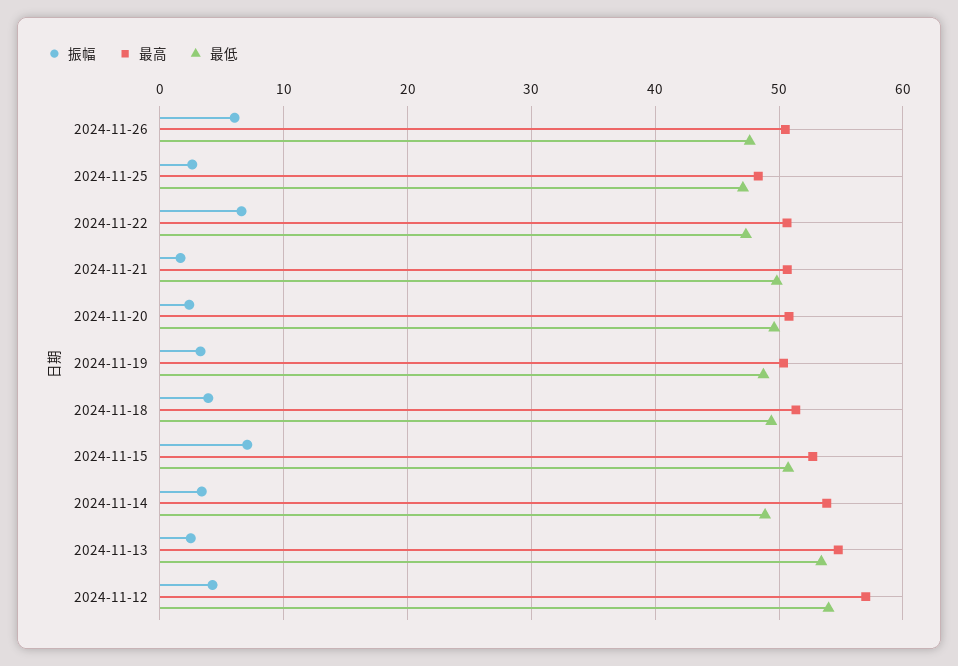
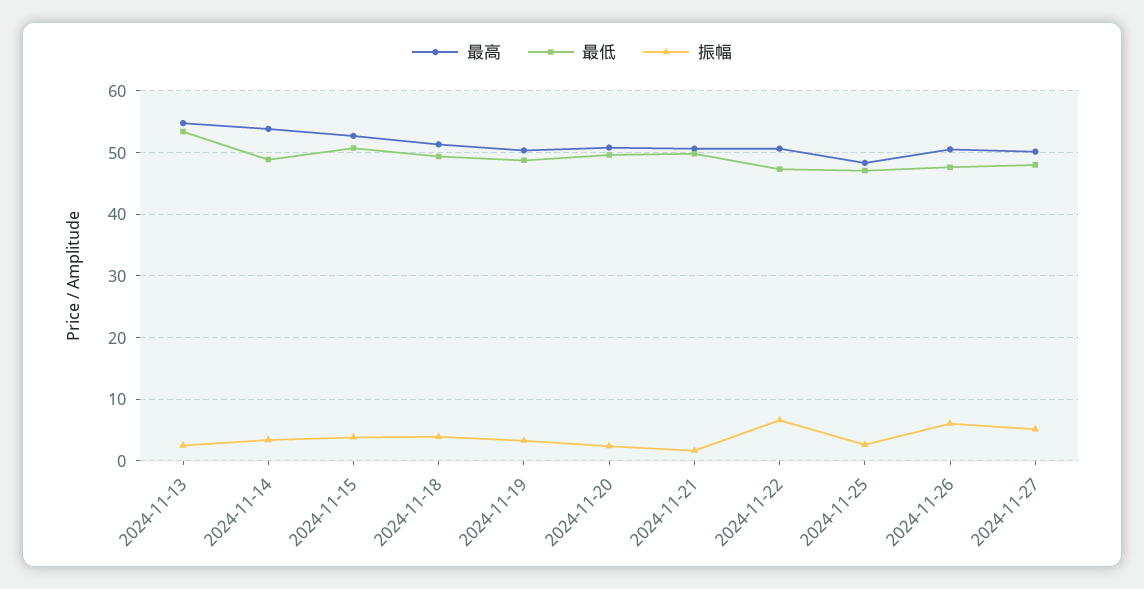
振幅, 2024-11-15: 7 -> 4
振幅, 2024-11-12: 4 -> none
最高, 2024-11-12: 57 -> none
最低, 2024-11-12: 54 -> none
最高, 2024-11-27: none -> 50
最低, 2024-11-27: none -> 48
振幅, 2024-11-27: none -> 5

